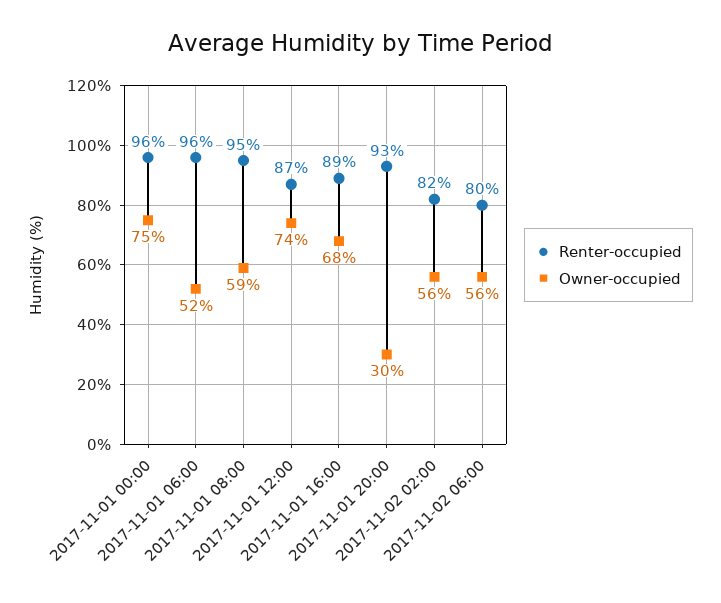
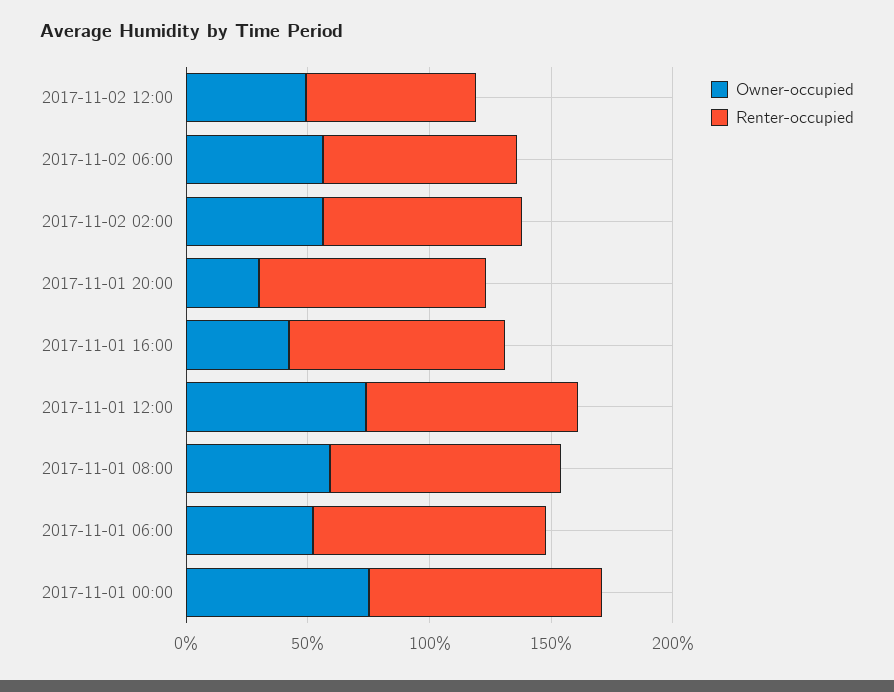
Owner-occupied, 2017-11-01 16:00: 68 -> 40
Owner-occupied, 2017-11-02 12:00: none -> 50
Renter-occupied, 2017-11-02 12:00: none -> 70

